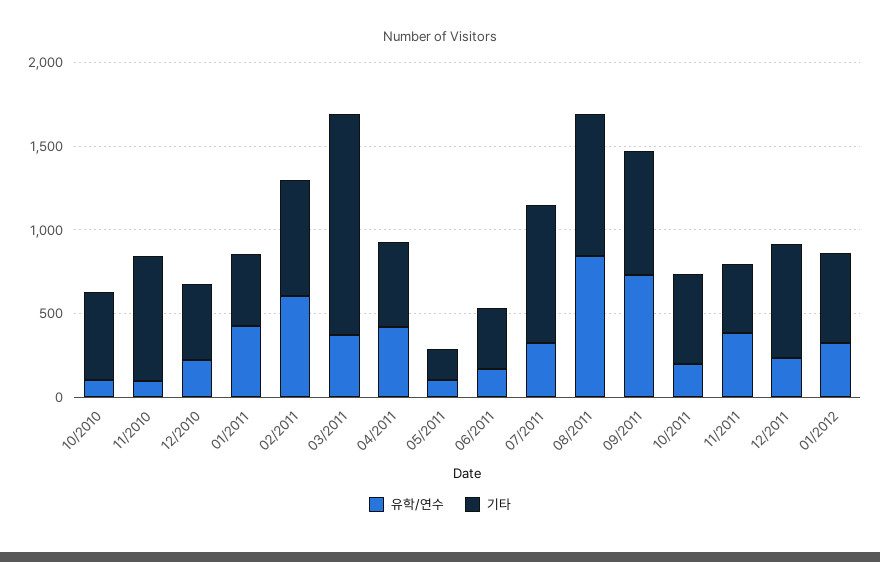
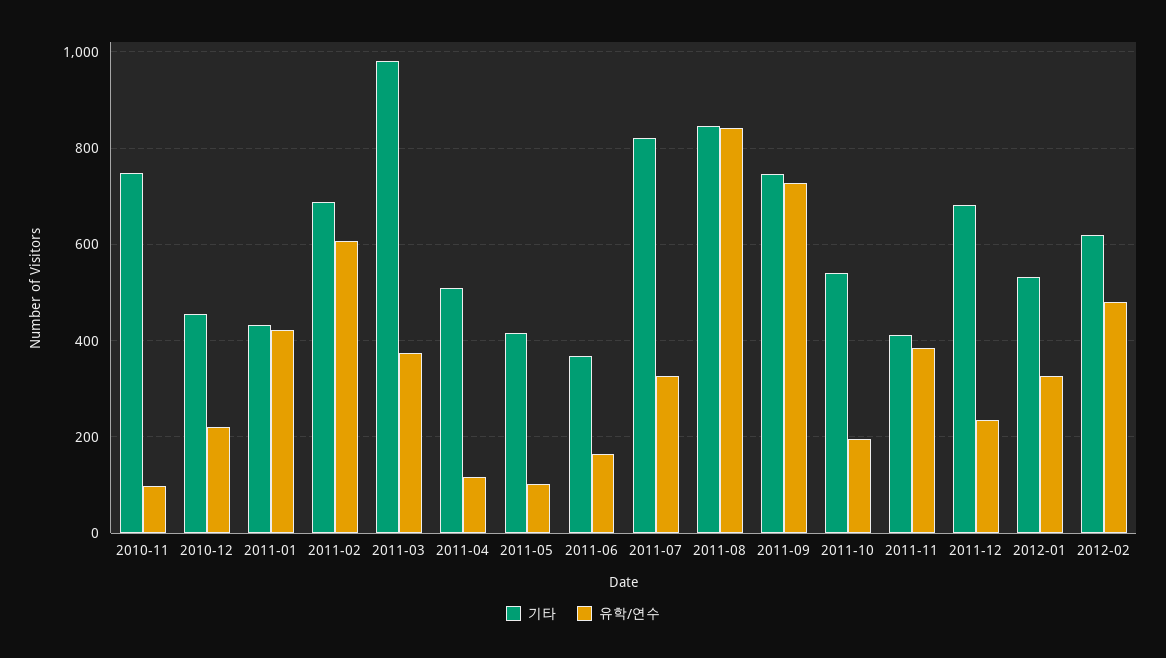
유학/연수, 10/2010: 100 -> none
기타, 10/2010: 500 -> none
기타, 03/2011: 1300 -> 980
유학/연수, 04/2011: 400 -> 120
기타, 05/2011: 200 -> 420
기타, 2012-02: none -> 620
유학/연수, 2012-02: none -> 480

